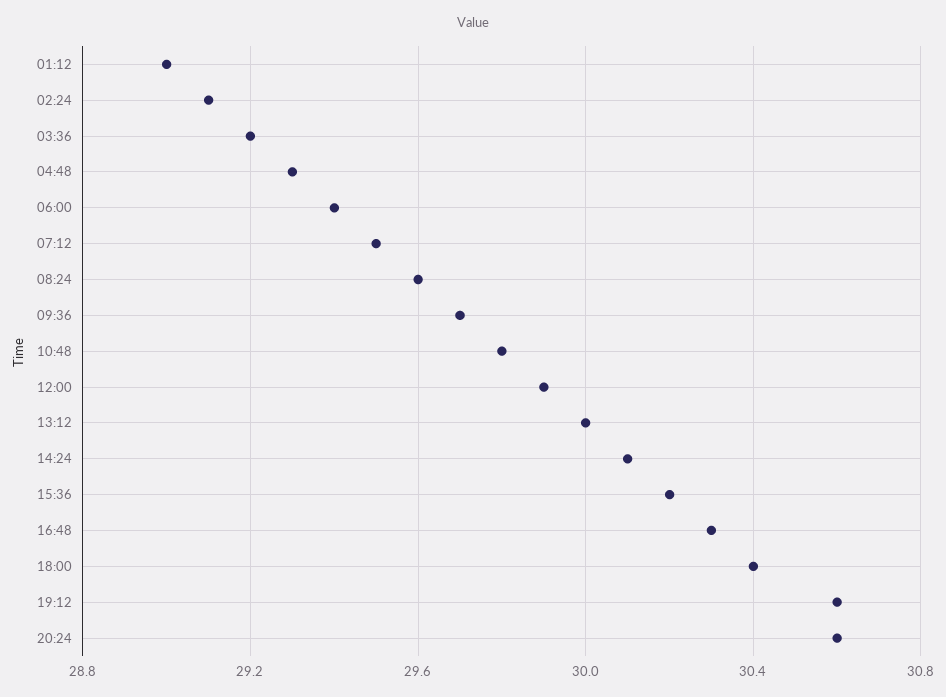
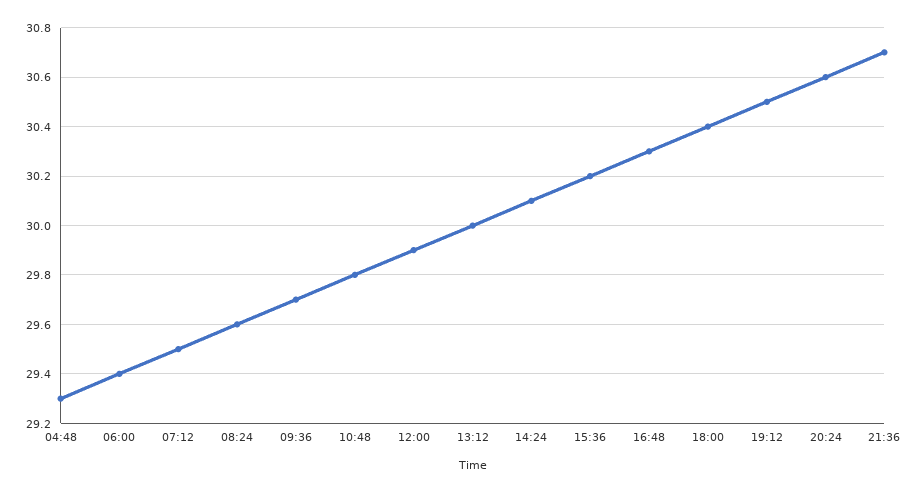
01:12: 29 -> none
02:24: 29.1 -> none
03:36: 29.2 -> none
19:12: 30.6 -> 30.5
21:36: none -> 30.7

